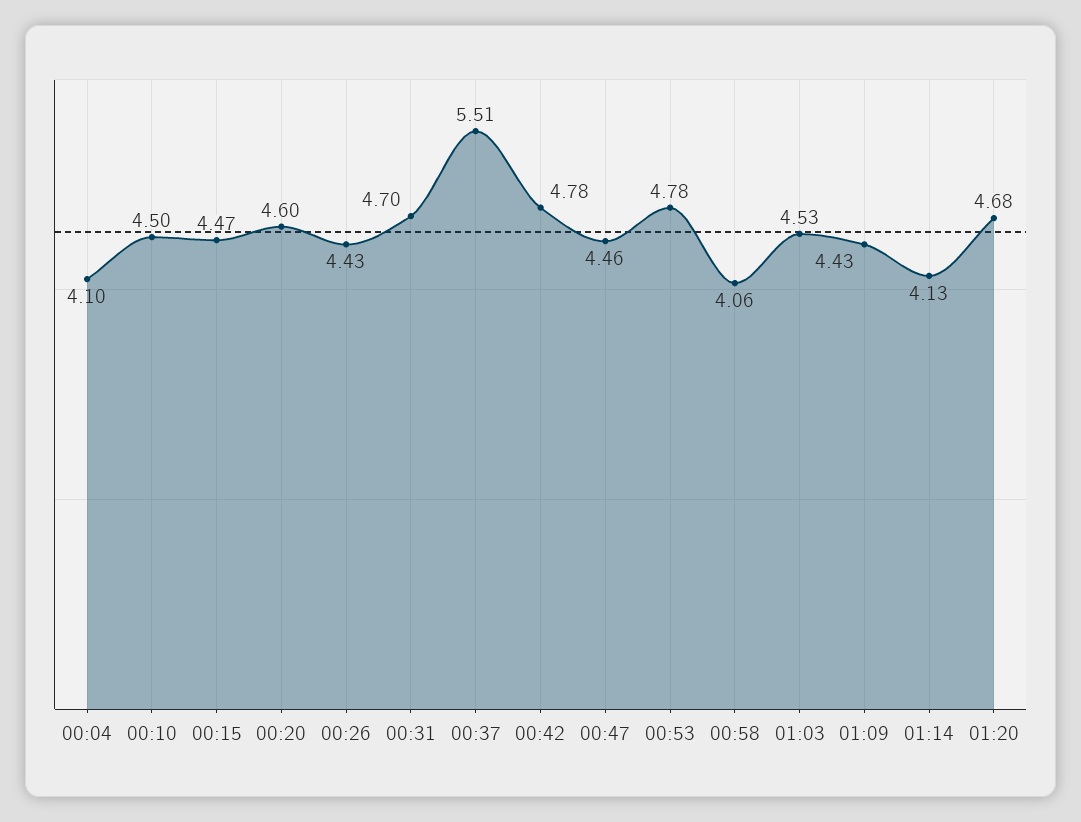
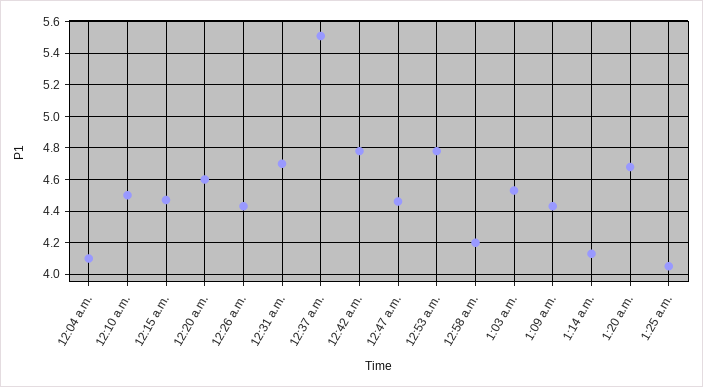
00:58: 4.06 -> 4.2
1:25 a.m.: none -> 4.05

